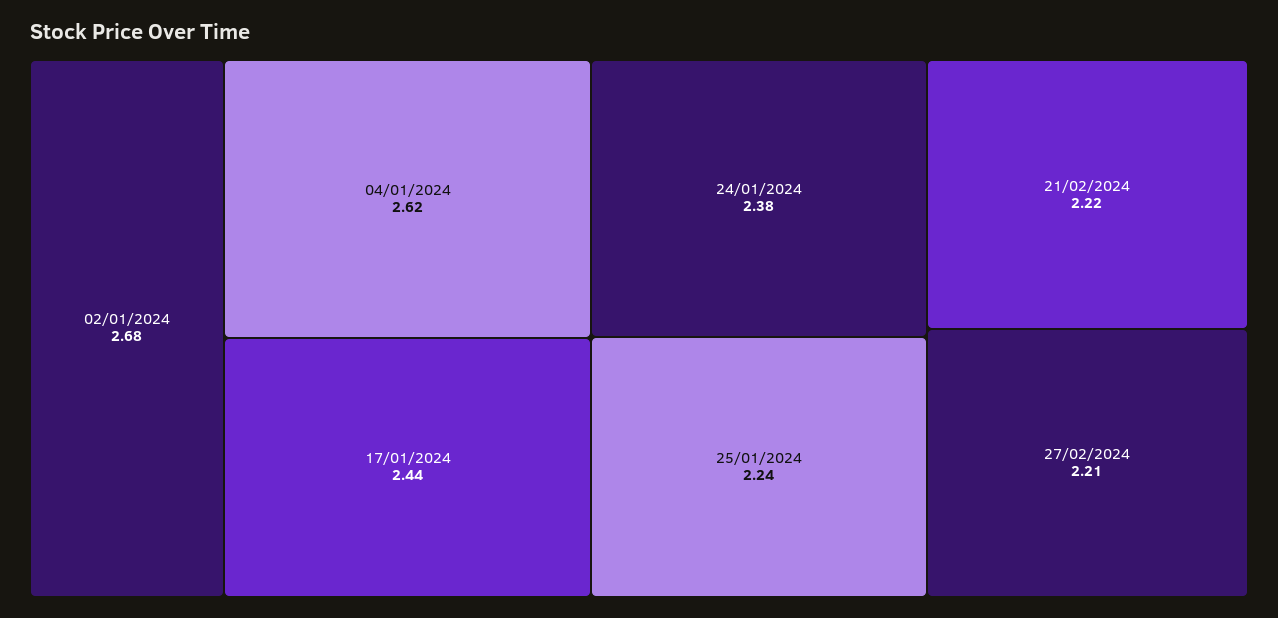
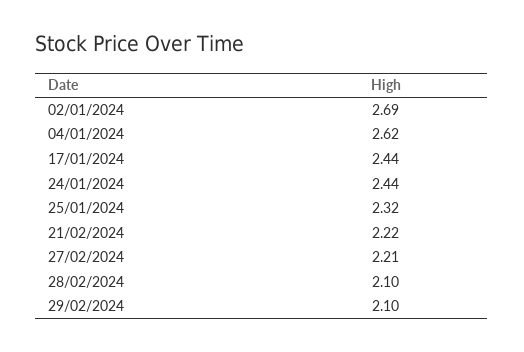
02/01/2024: 2.68 -> 2.69
24/01/2024: 2.38 -> 2.44
25/01/2024: 2.24 -> 2.32
28/02/2024: none -> 2.1
29/02/2024: none -> 2.1

